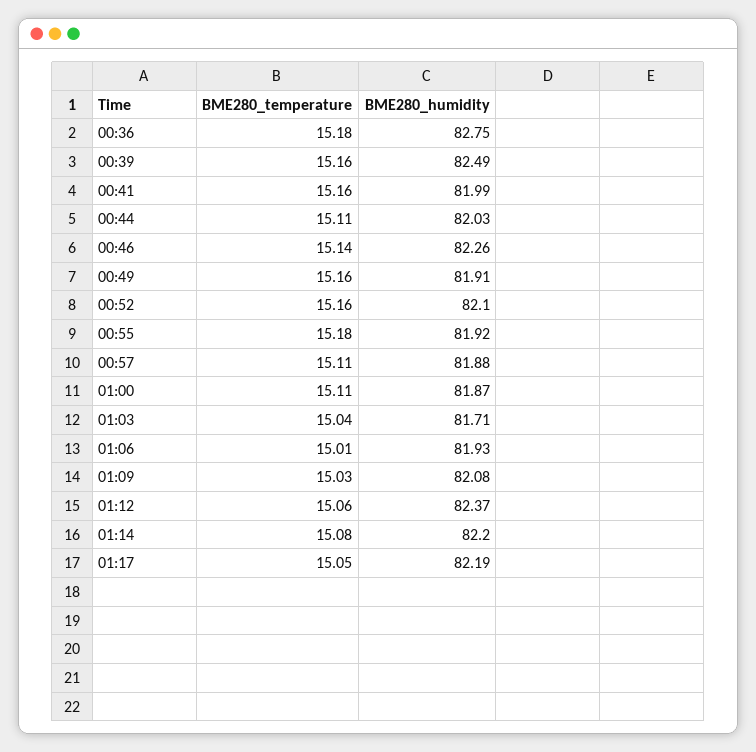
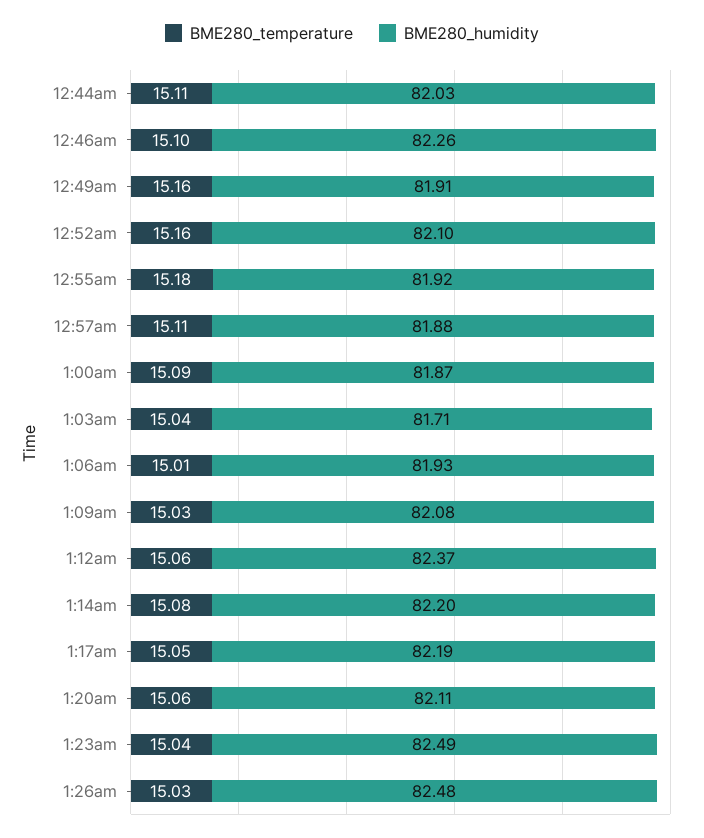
BME280_temperature, 00:36: 15.18 -> none
BME280_humidity, 00:36: 82.75 -> none
BME280_temperature, 00:39: 15.16 -> none
BME280_humidity, 00:39: 82.49 -> none
BME280_temperature, 00:41: 15.16 -> none
BME280_humidity, 00:41: 81.99 -> none
BME280_temperature, 00:46: 15.14 -> 15.1
BME280_temperature, 01:00: 15.11 -> 15.09
BME280_temperature, 1:20am: none -> 15.06
BME280_humidity, 1:20am: none -> 82.11
BME280_temperature, 1:23am: none -> 15.04
BME280_humidity, 1:23am: none -> 82.49
BME280_temperature, 1:26am: none -> 15.03
BME280_humidity, 1:26am: none -> 82.48

